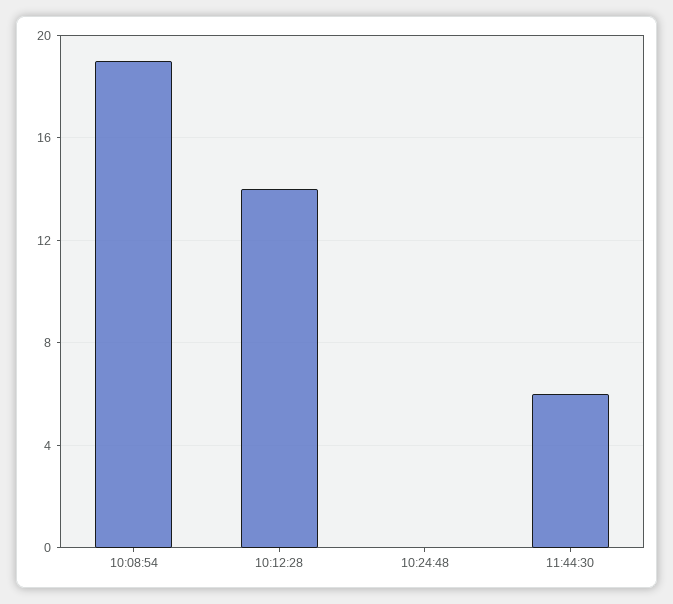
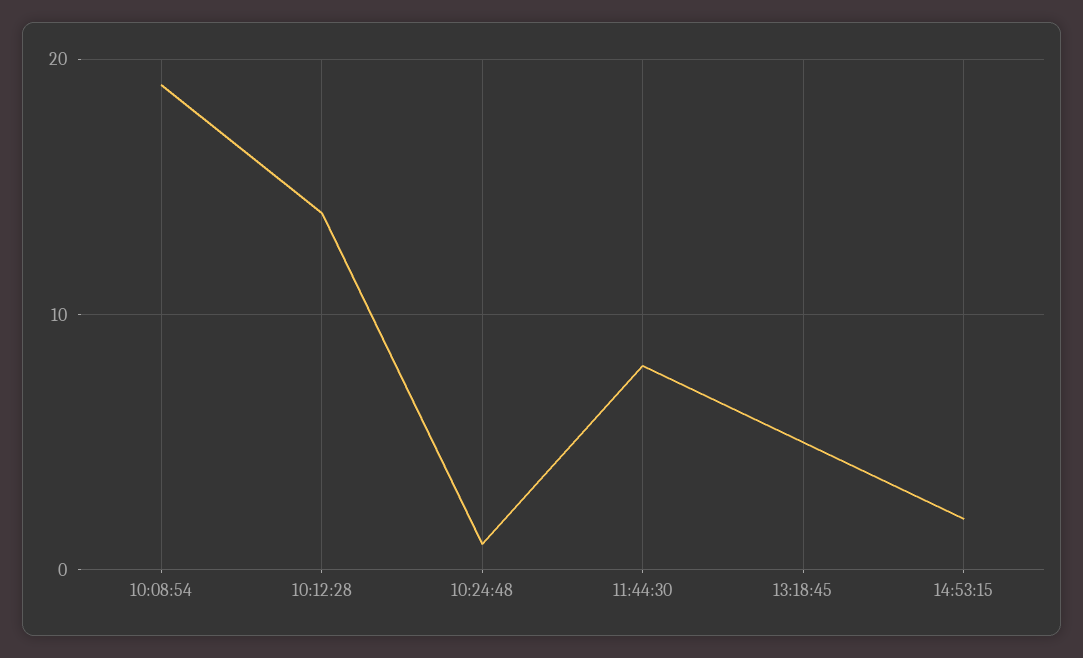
10:24:48: 0 -> 1
11:44:30: 6 -> 8
13:18:45: none -> 5
14:53:15: none -> 2

